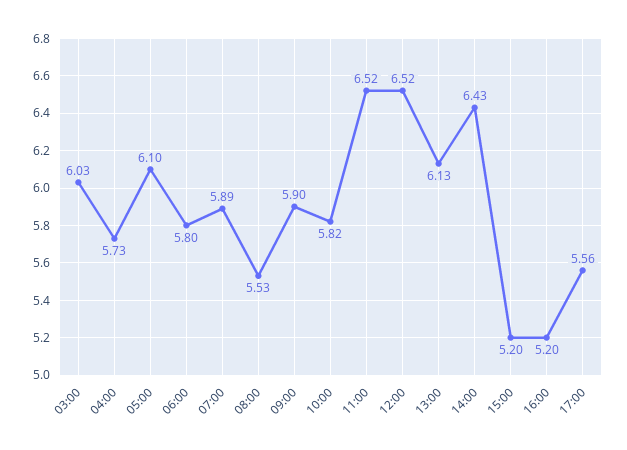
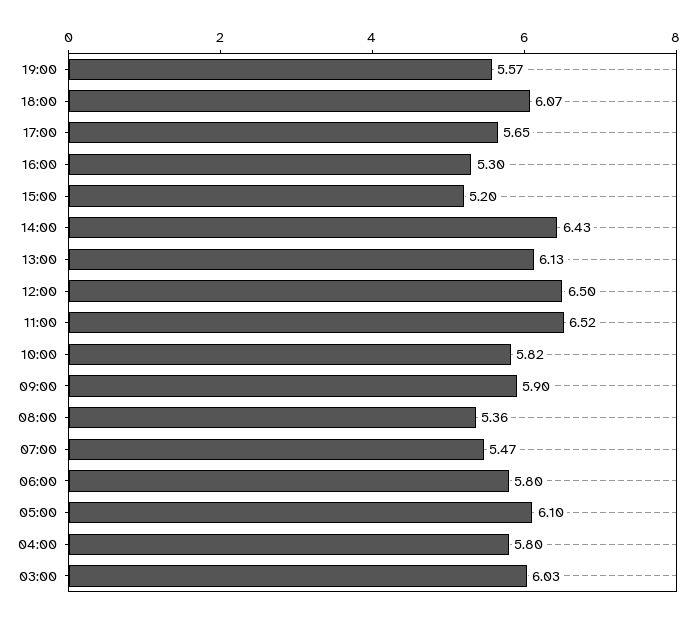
04:00: 5.73 -> 5.8
07:00: 5.89 -> 5.47
08:00: 5.53 -> 5.36
12:00: 6.52 -> 6.5
16:00: 5.2 -> 5.3
17:00: 5.56 -> 5.65
19:00: none -> 5.57
18:00: none -> 6.07

